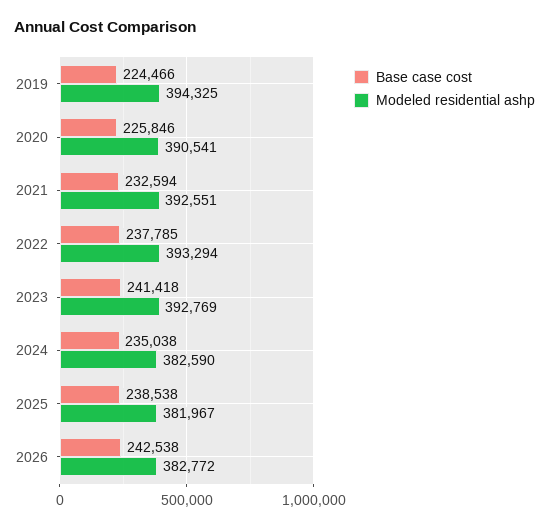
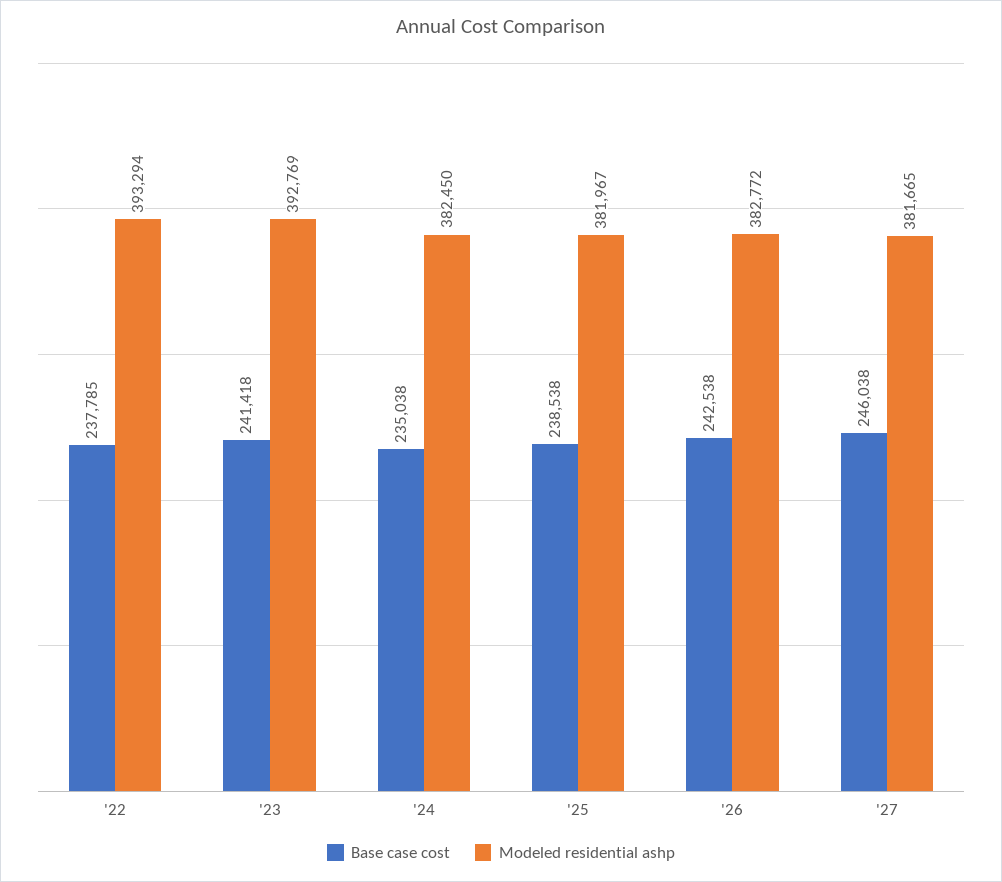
Base case cost, 2019: 224466 -> none
Modeled residential ashp, 2019: 394325 -> none
Base case cost, 2020: 225846 -> none
Modeled residential ashp, 2020: 390541 -> none
Base case cost, 2021: 232594 -> none
Modeled residential ashp, 2021: 392551 -> none
Modeled residential ashp, 2024: 382590 -> 382450
Base case cost, '27: none -> 246038
Modeled residential ashp, '27: none -> 381665

